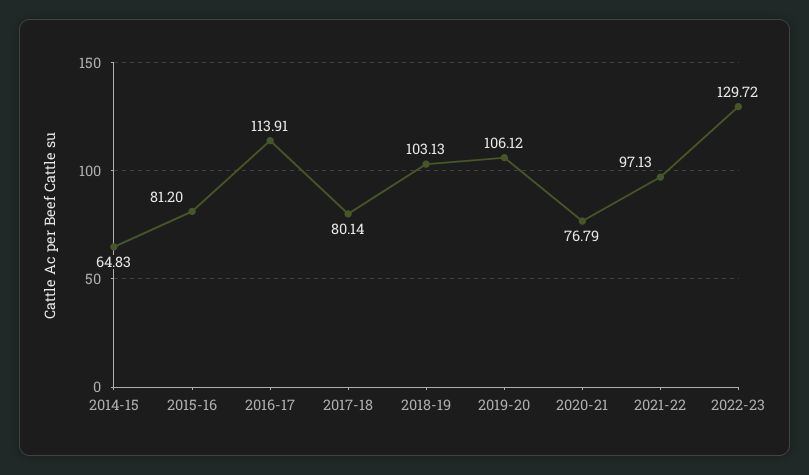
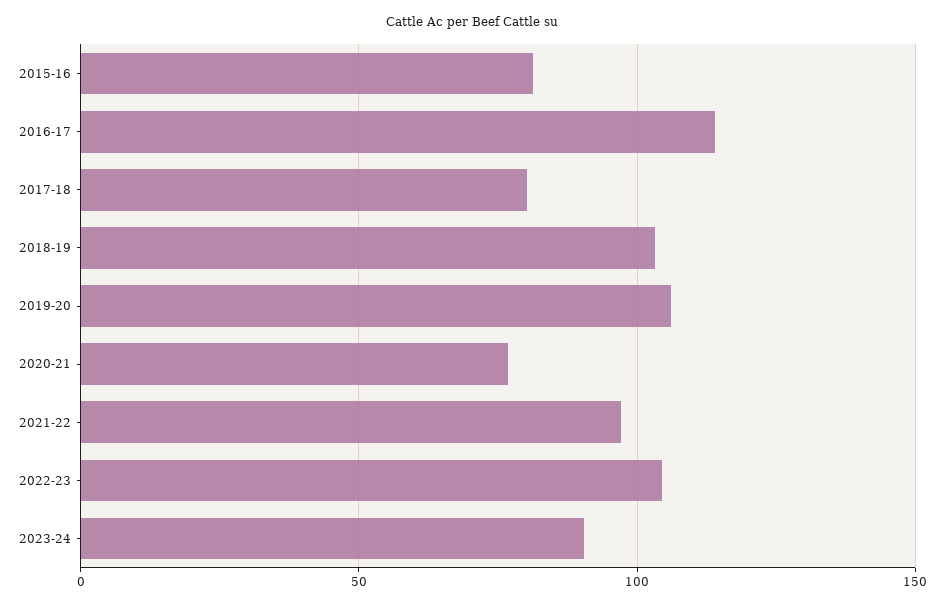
2014-15: 64.83 -> none
2022-23: 129.72 -> 105
2023-24: none -> 90

